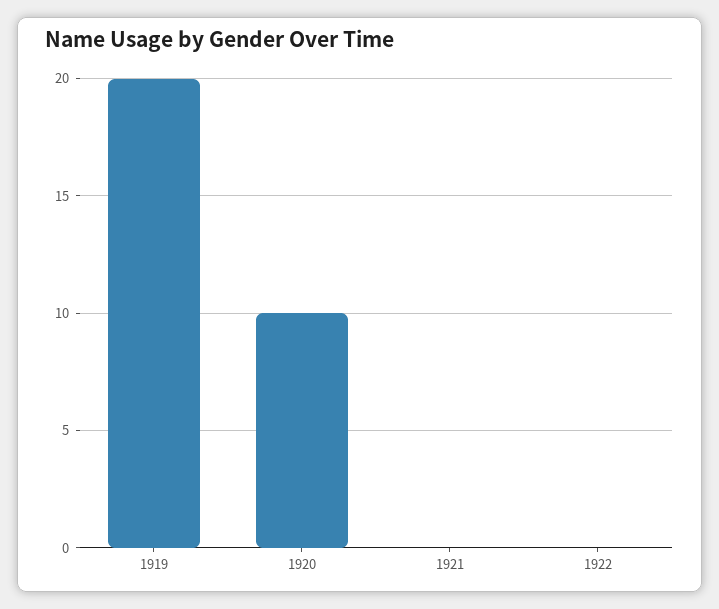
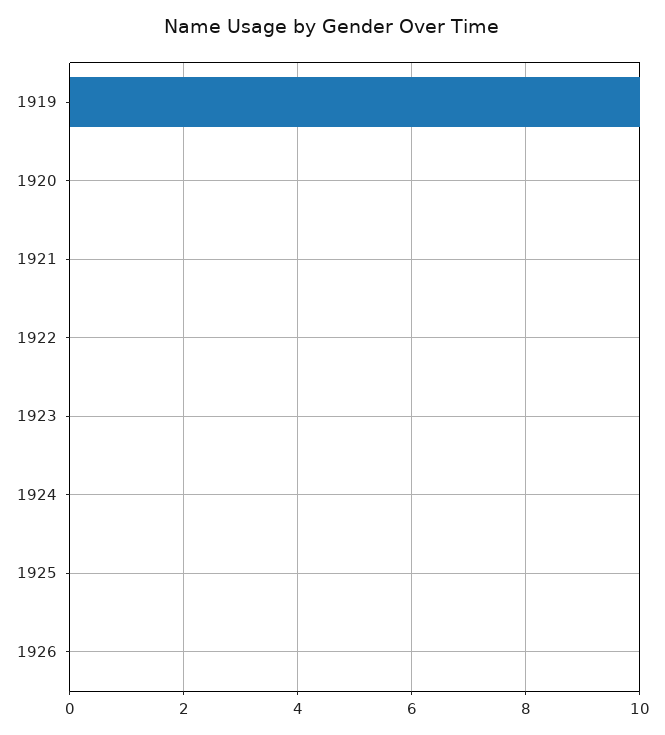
1919: 20 -> 10
1920: 10 -> 0
1923: none -> 0
1924: none -> 0
1925: none -> 0
1926: none -> 0

